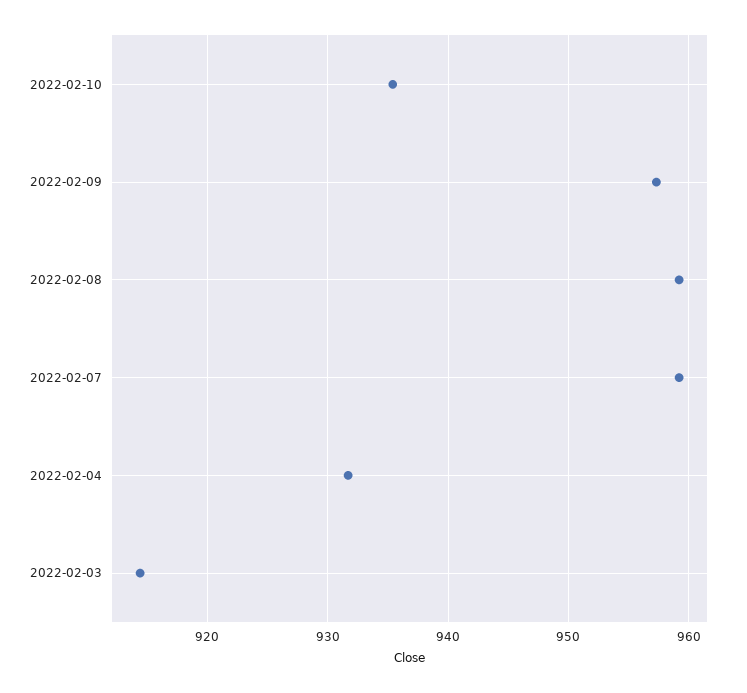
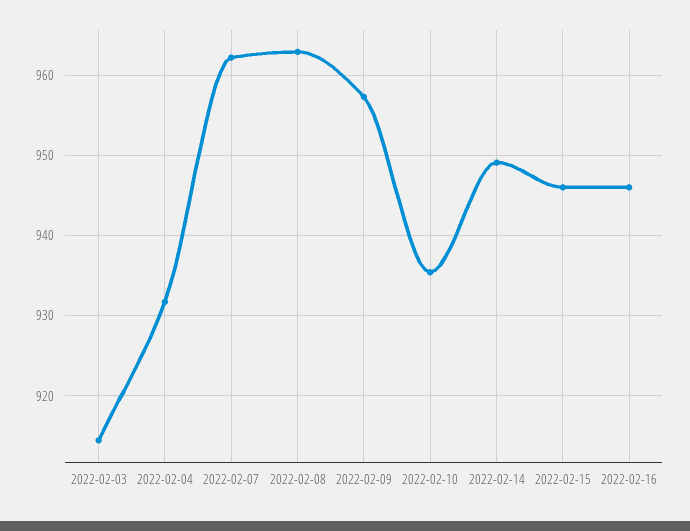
2022-02-08: 959 -> 963
2022-02-07: 959 -> 962
2022-02-14: none -> 949
2022-02-15: none -> 946
2022-02-16: none -> 946

